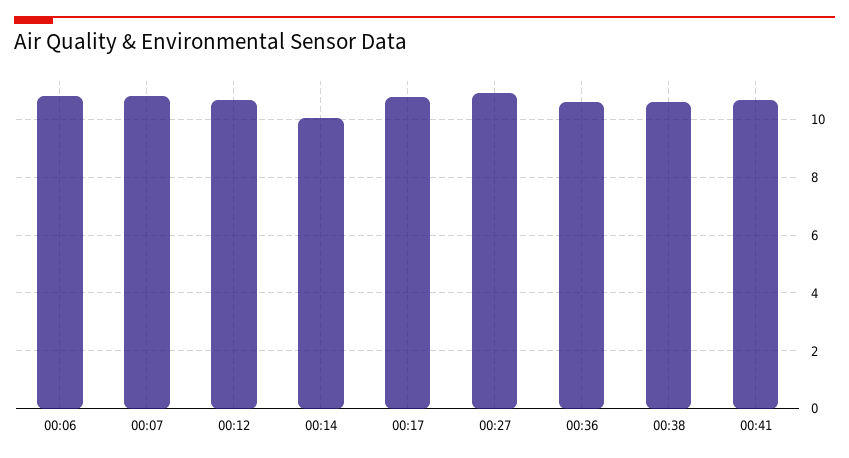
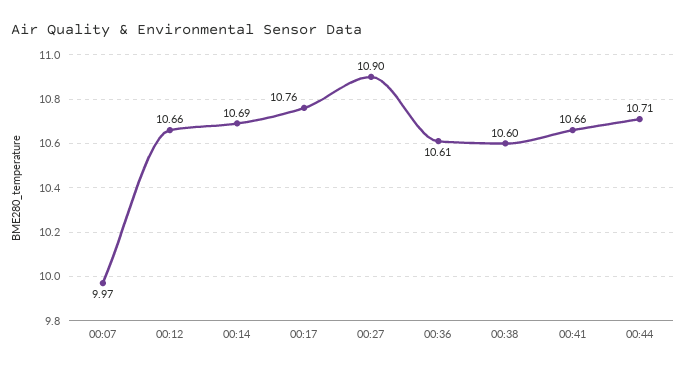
00:06: 10.75 -> none
00:07: 10.75 -> 9.97
00:14: 10 -> 10.69
00:44: none -> 10.71

